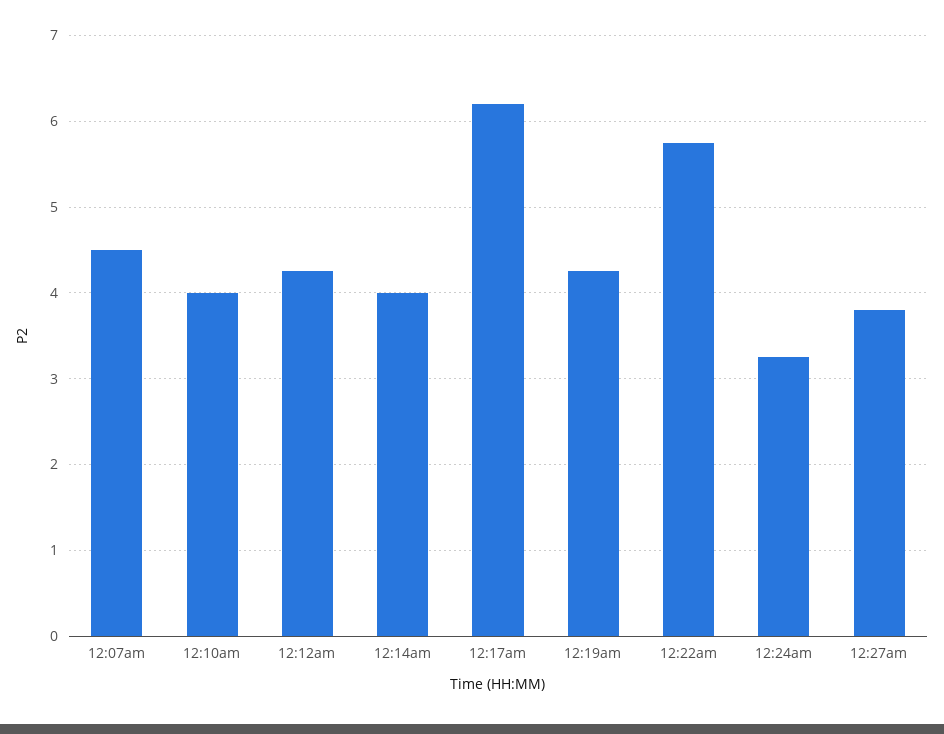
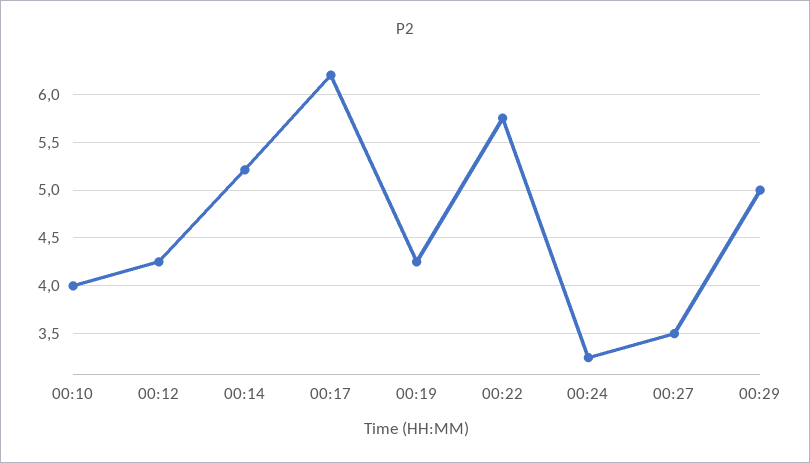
12:07am: 4.5 -> none
12:14am: 4 -> 5.2
12:27am: 3.8 -> 3.5
00:29: none -> 5

